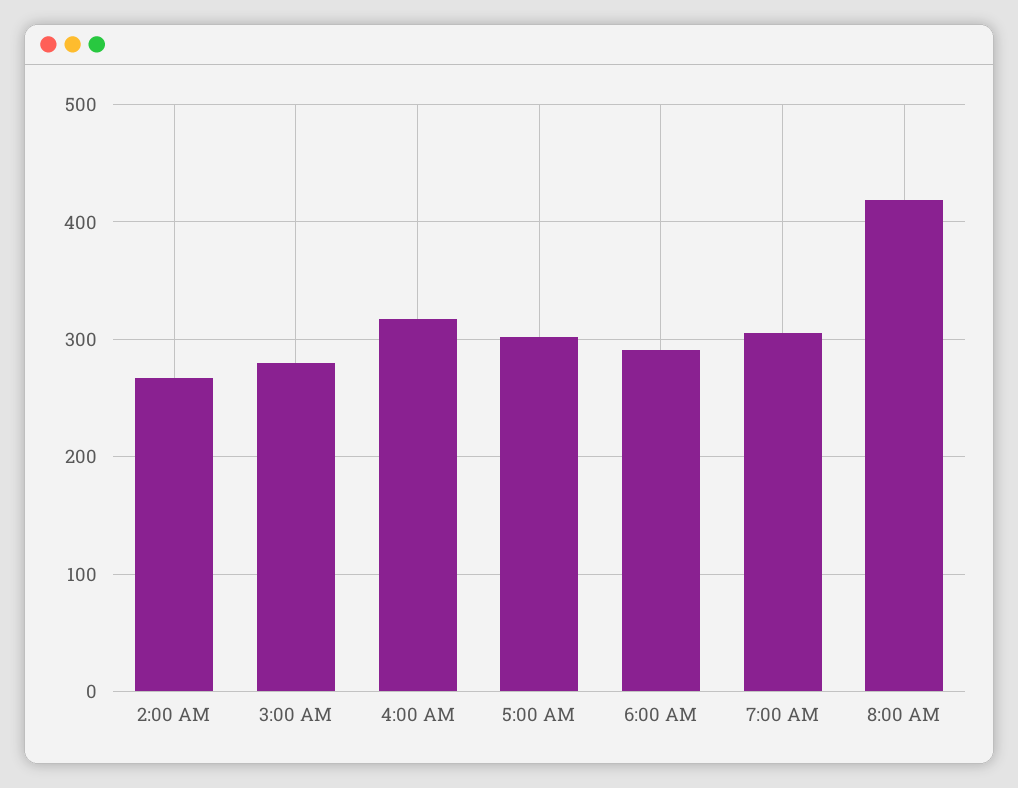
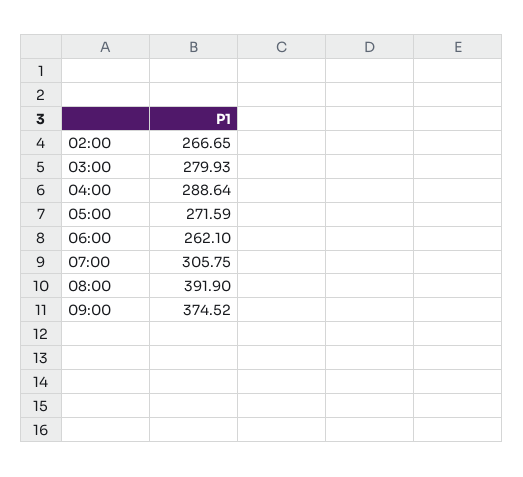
4:00 AM: 320 -> 288.64
5:00 AM: 300 -> 271.59
6:00 AM: 290 -> 262.1
8:00 AM: 420 -> 391.9
09:00: none -> 374.52

